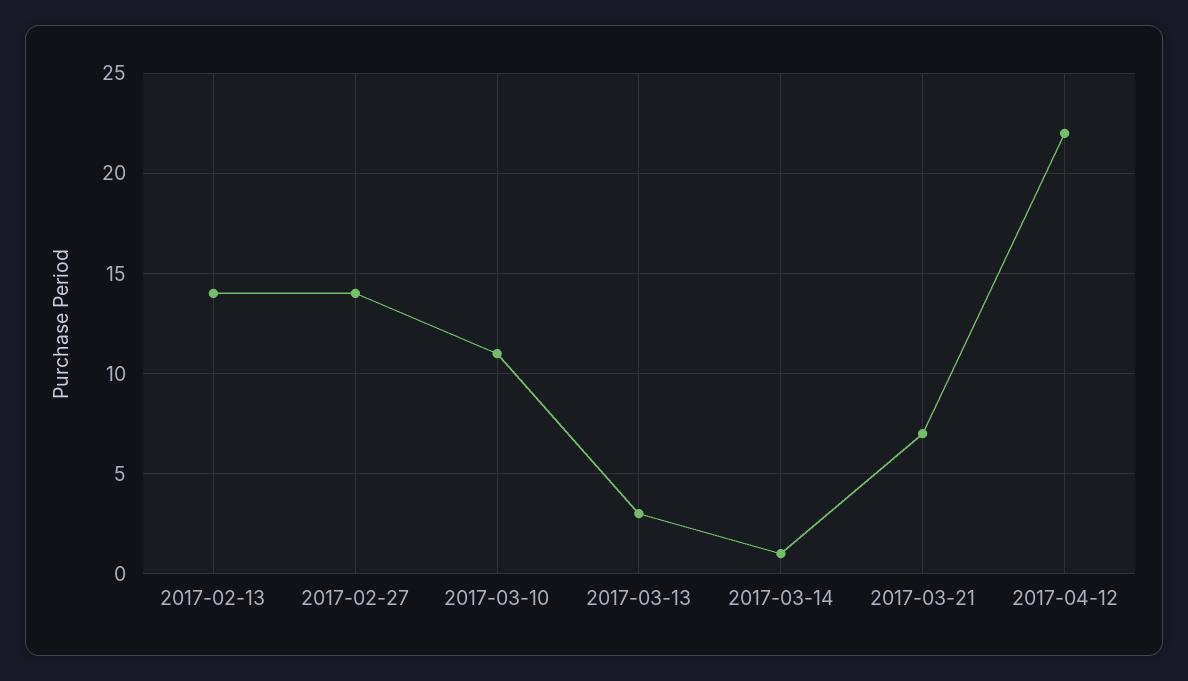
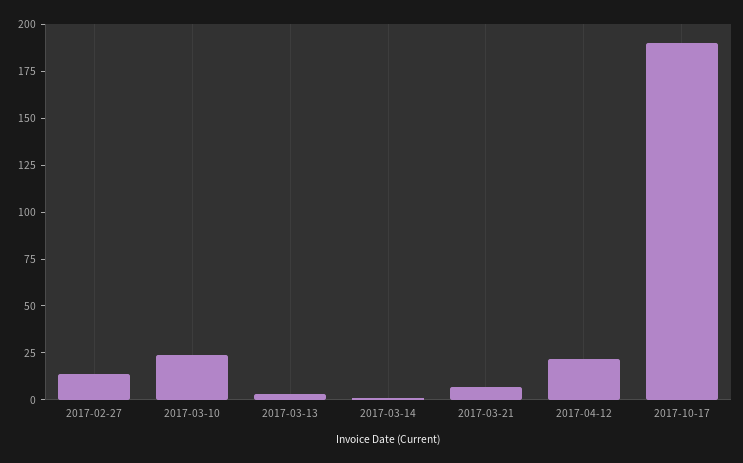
2017-02-13: 14 -> none
2017-03-10: 11 -> 25
2017-10-17: none -> 190

